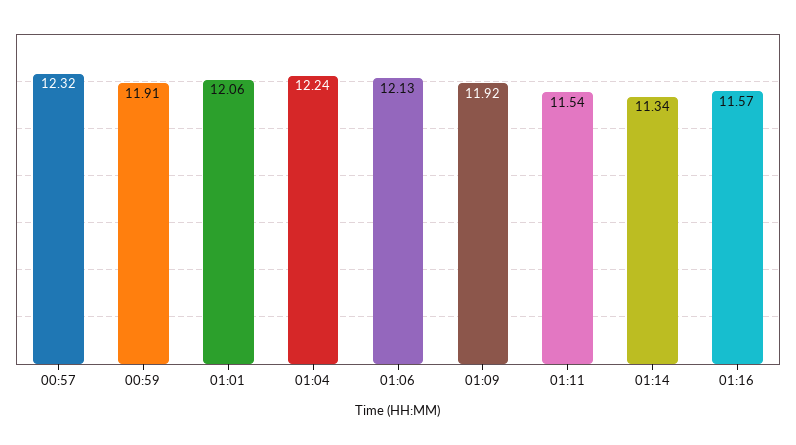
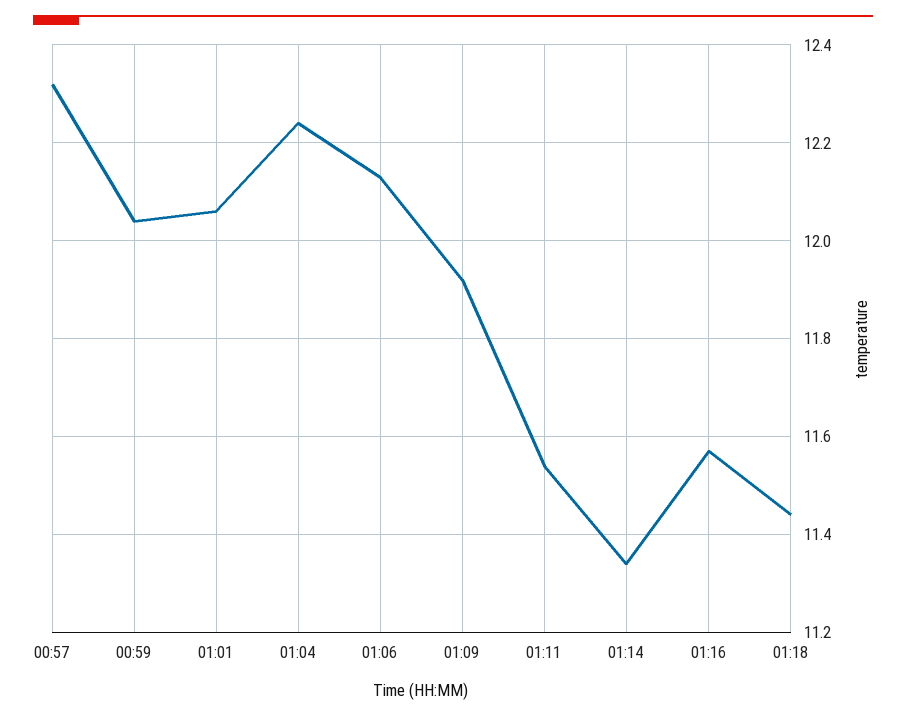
00:59: 11.91 -> 12.05
01:18: none -> 11.45

